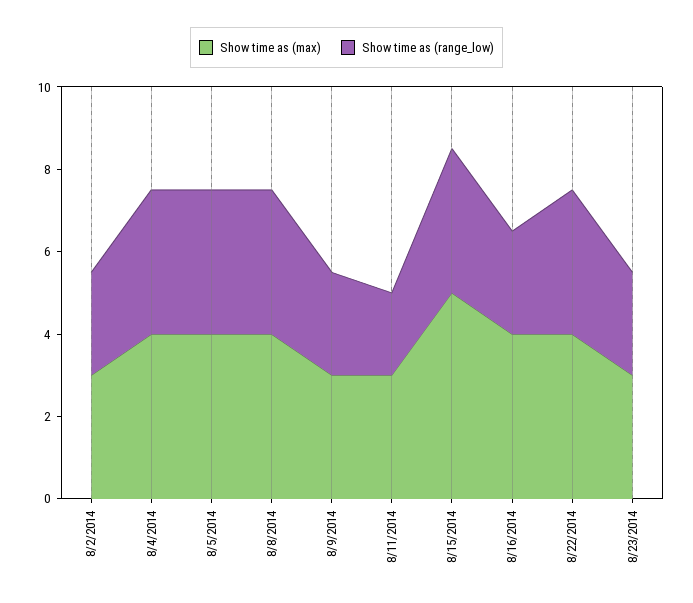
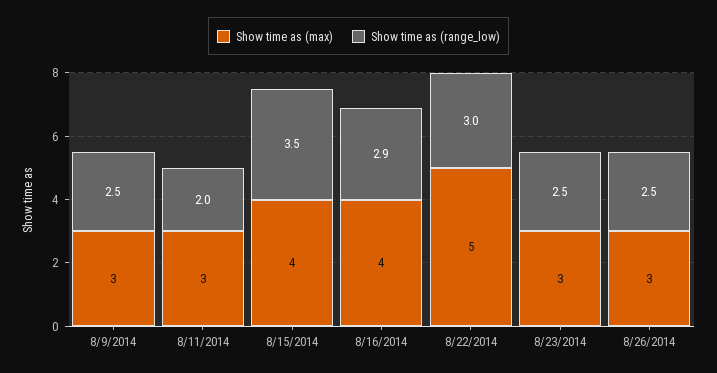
Show time as (max), 8/2/2014: 3 -> none
Show time as (range_low), 8/2/2014: 2.5 -> none
Show time as (max), 8/4/2014: 4 -> none
Show time as (range_low), 8/4/2014: 3.5 -> none
Show time as (max), 8/5/2014: 4 -> none
Show time as (range_low), 8/5/2014: 3.5 -> none
Show time as (max), 8/8/2014: 4 -> none
Show time as (range_low), 8/8/2014: 3.5 -> none
Show time as (max), 8/15/2014: 5 -> 4
Show time as (range_low), 8/16/2014: 2.5 -> 2.9
Show time as (max), 8/22/2014: 4 -> 5
Show time as (range_low), 8/22/2014: 3.5 -> 3
Show time as (max), 8/26/2014: none -> 3
Show time as (range_low), 8/26/2014: none -> 2.5

